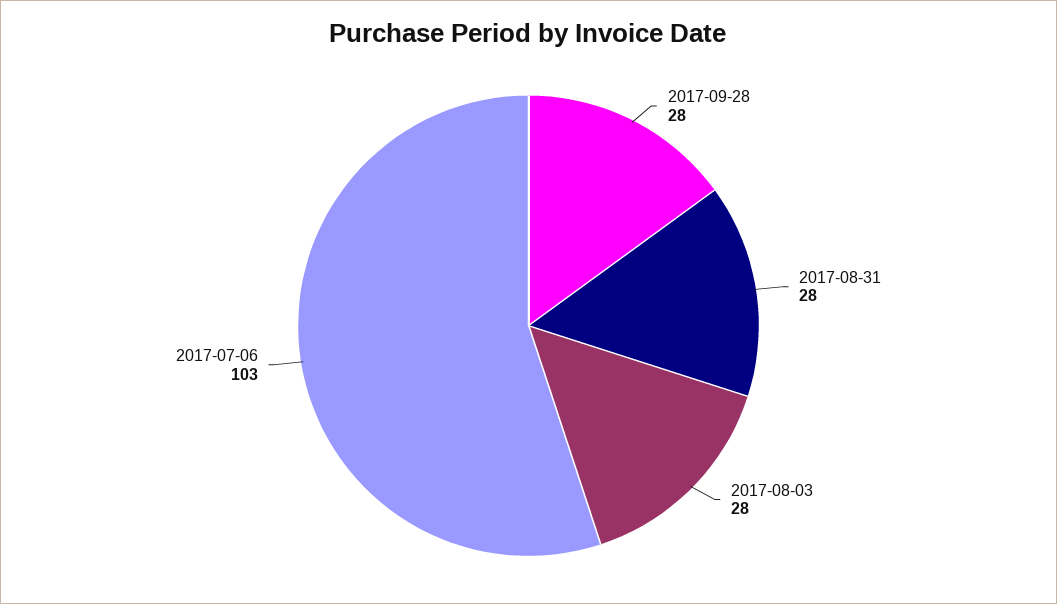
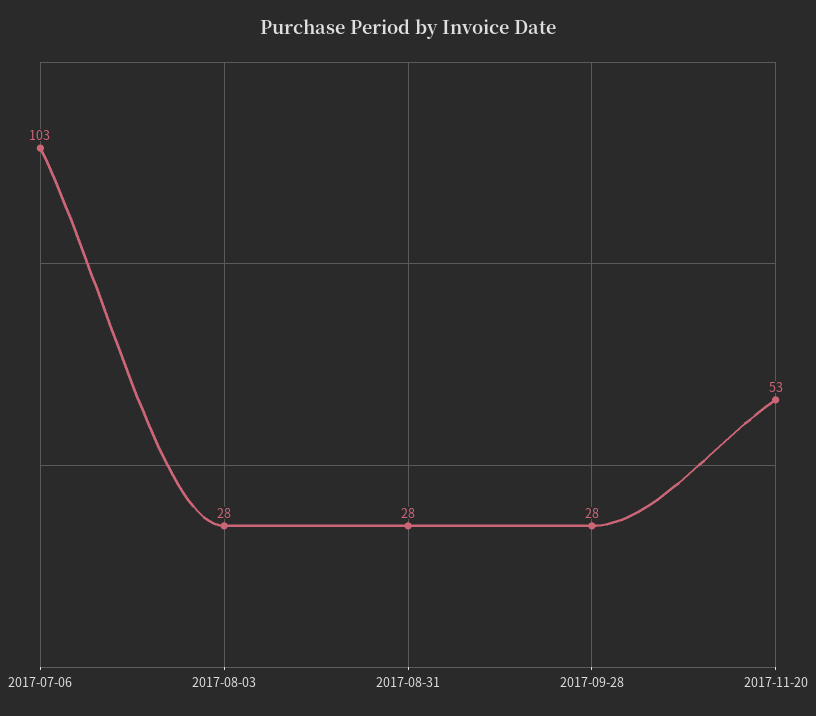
2017-11-20: none -> 53

